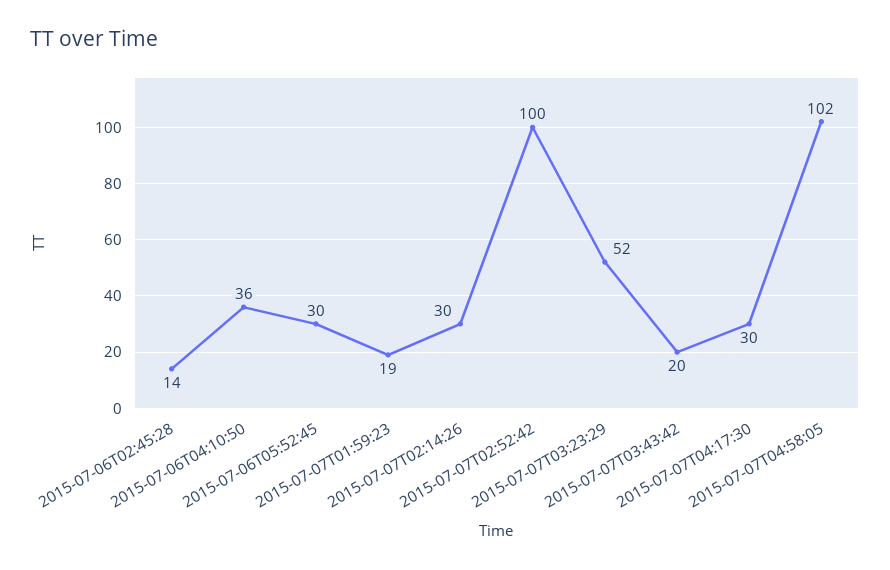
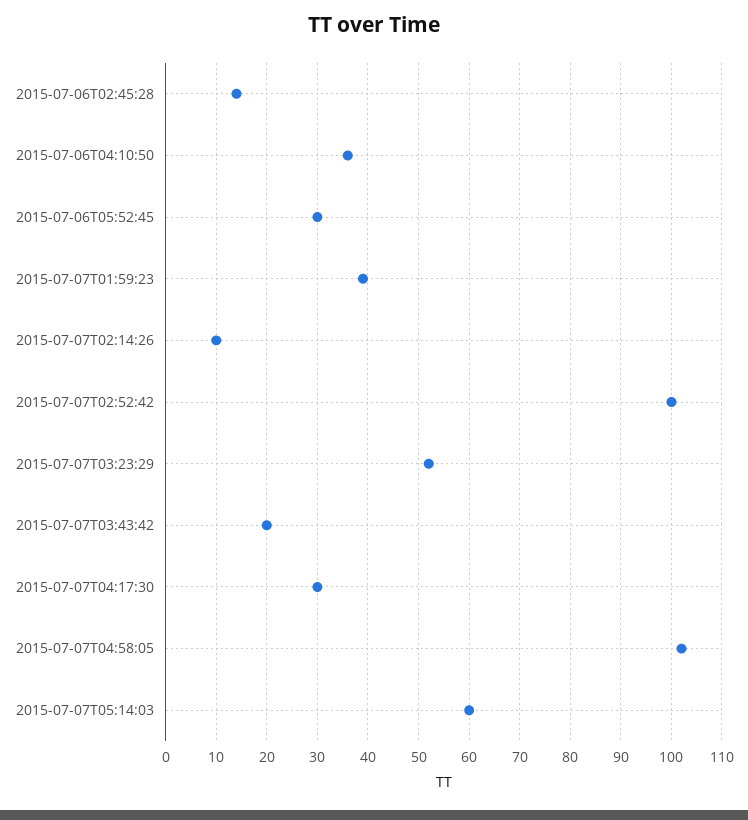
2015-07-07T01:59:23: 19 -> 40
2015-07-07T02:14:26: 30 -> 10
2015-07-07T05:14:03: none -> 60

